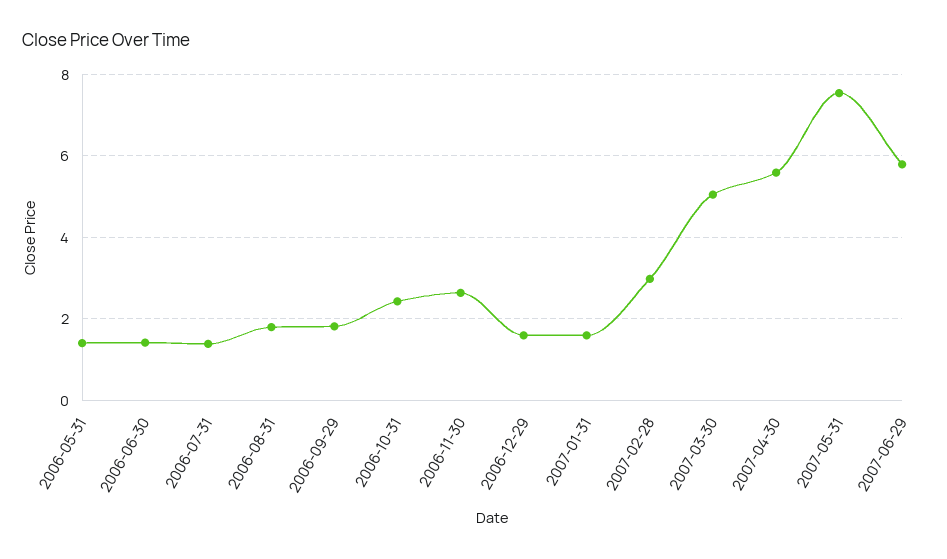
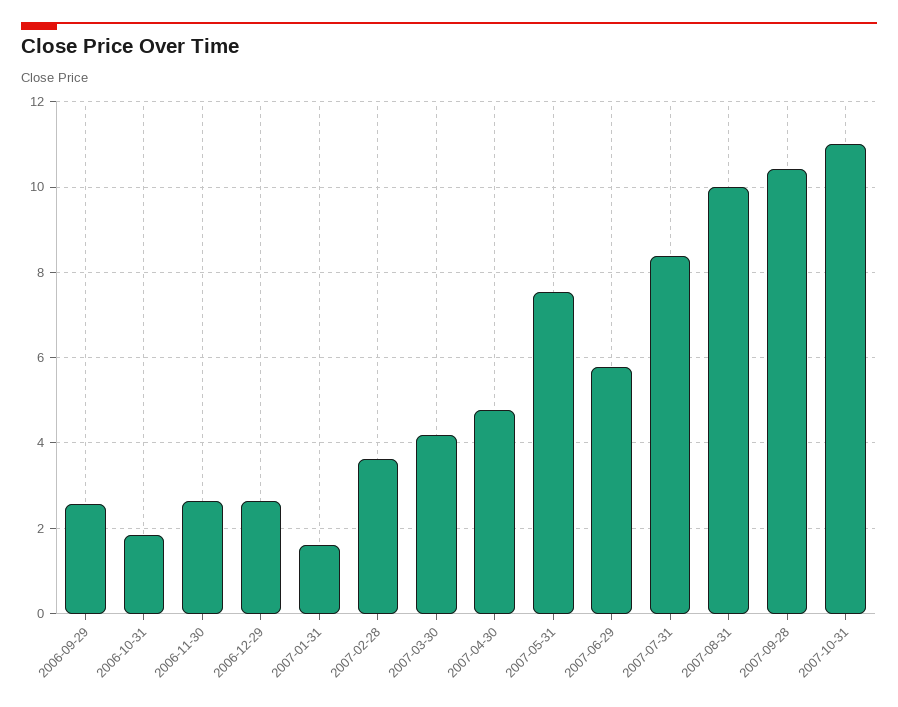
2006-05-31: 1.4 -> none
2006-06-30: 1.4 -> none
2006-07-31: 1.4 -> none
2006-08-31: 1.8 -> none
2006-09-29: 1.8 -> 2.6
2006-10-31: 2.4 -> 1.8
2006-12-29: 1.6 -> 2.6
2007-02-28: 3 -> 3.6
2007-03-30: 5 -> 4.2
2007-04-30: 5.6 -> 4.8
2007-07-31: none -> 8.4
2007-08-31: none -> 10
2007-09-28: none -> 10.4
2007-10-31: none -> 11

